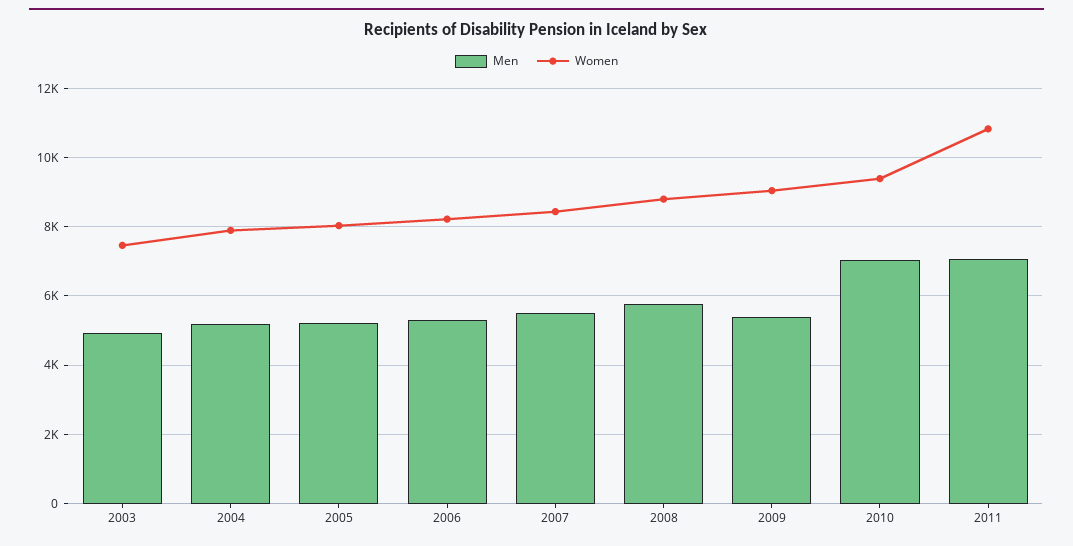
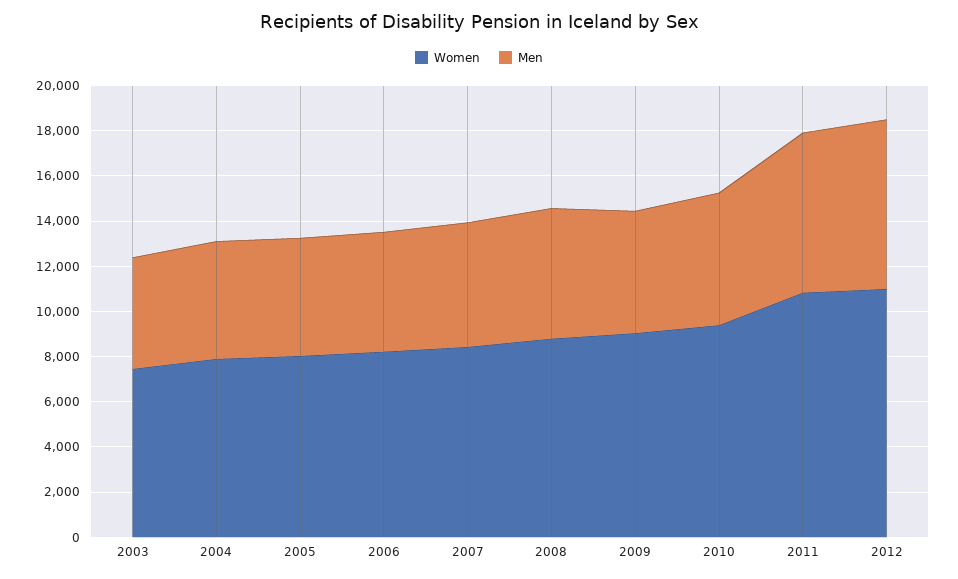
Men, 2010: 7000 -> 6000
Women, 2012: none -> 11000
Men, 2012: none -> 7500

